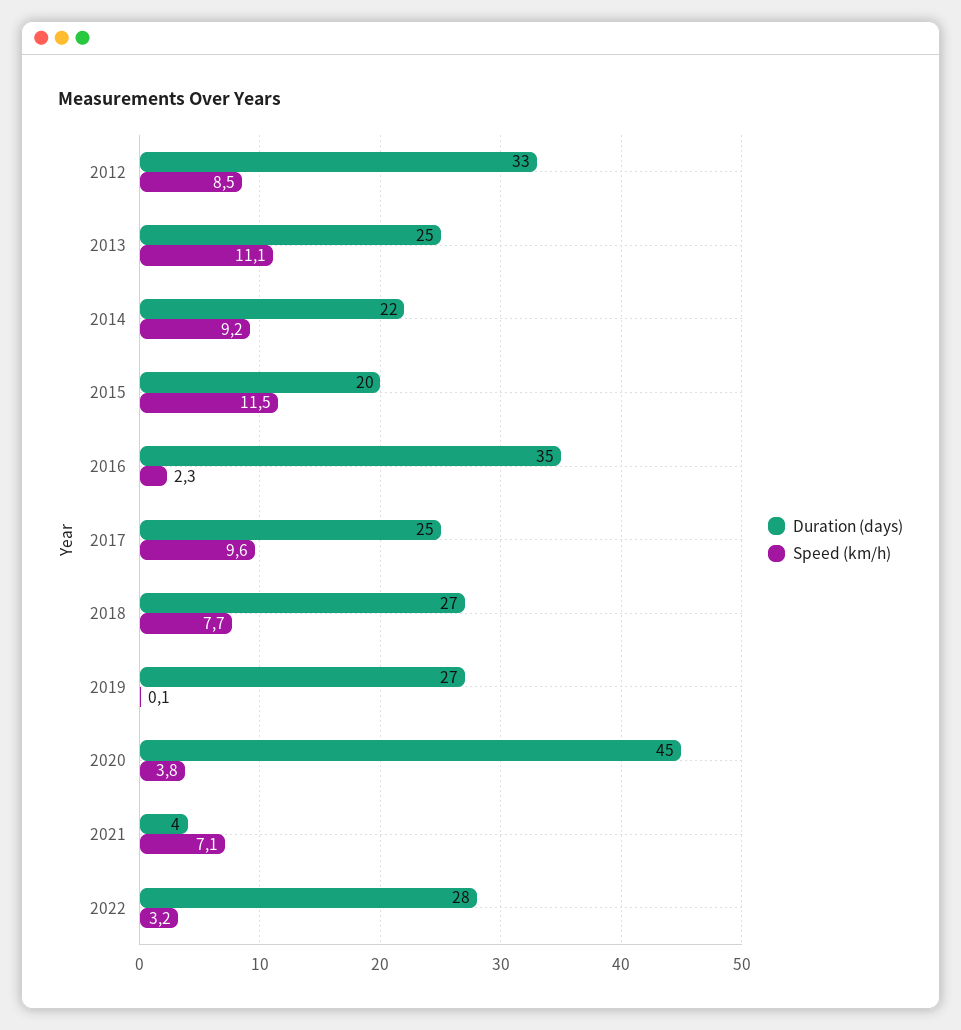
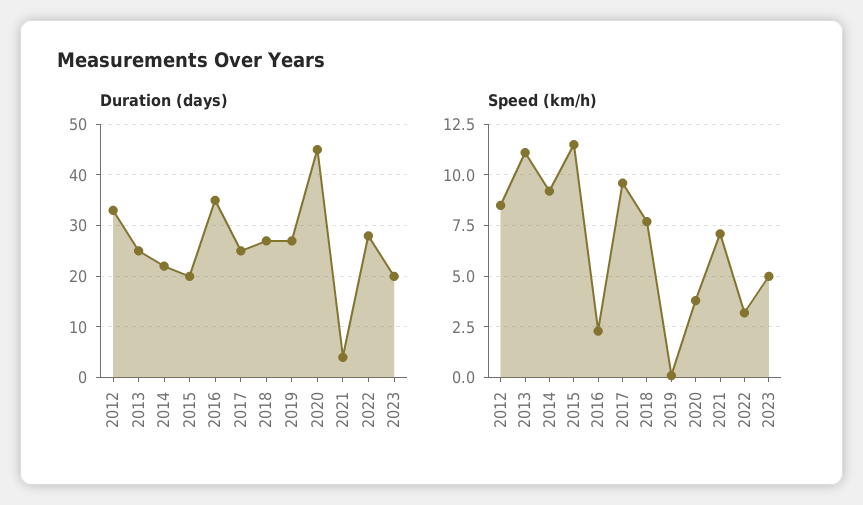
Duration (days), 2023: none -> 20
Speed (km/h), 2023: none -> 5

